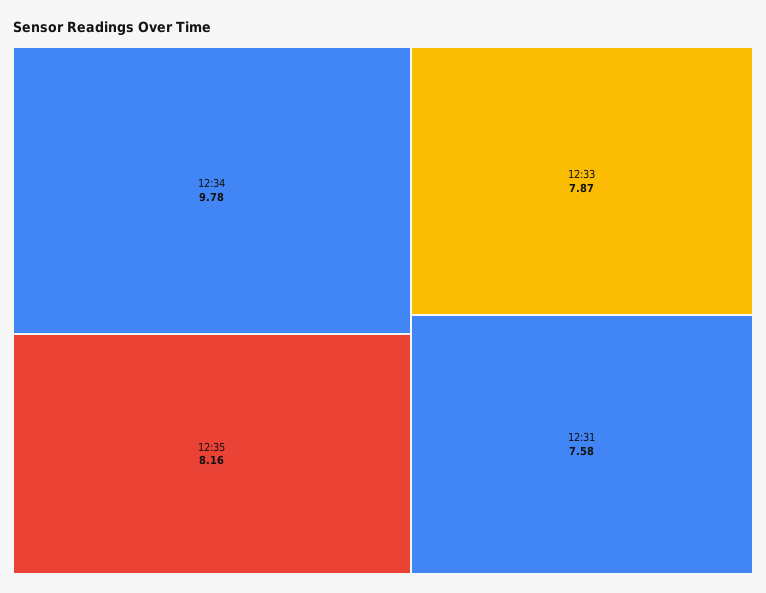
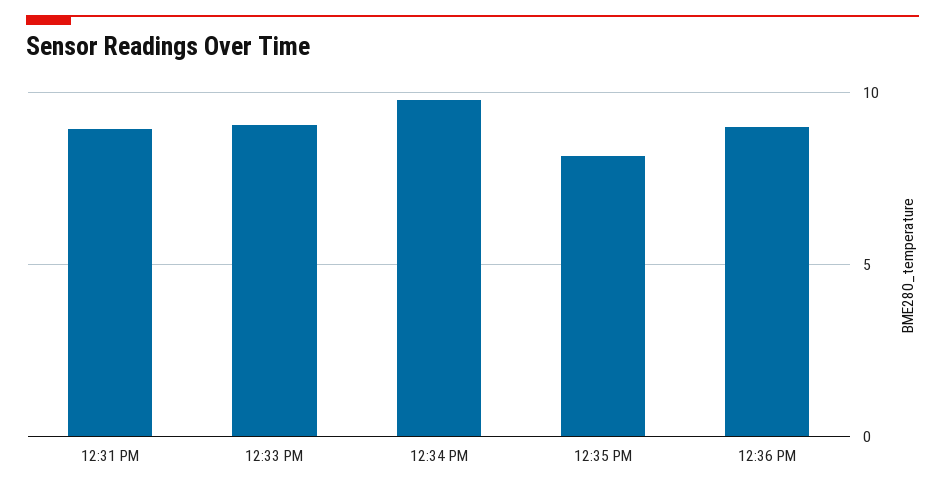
12:33: 7.87 -> 9
12:31: 7.58 -> 9
12:36 PM: none -> 9

